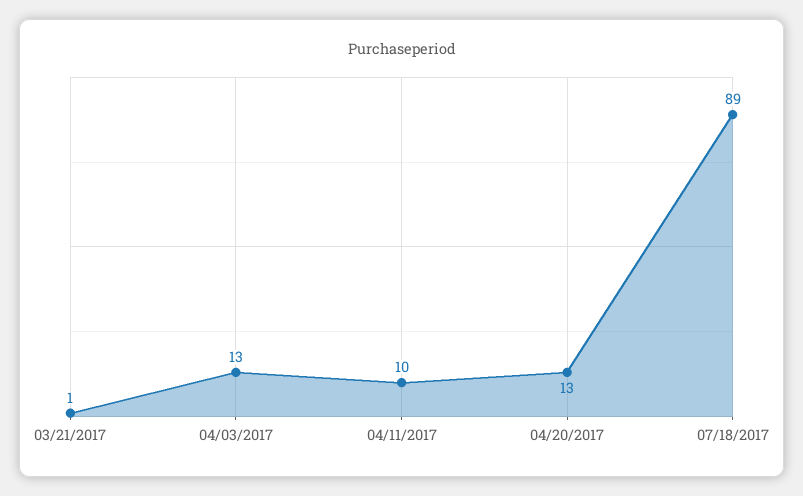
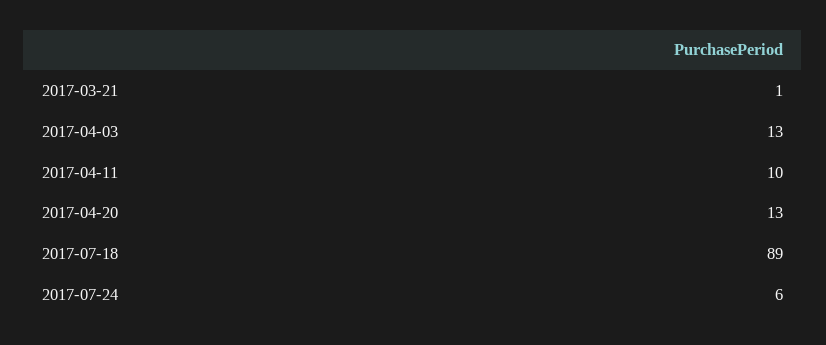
2017-07-24: none -> 6

